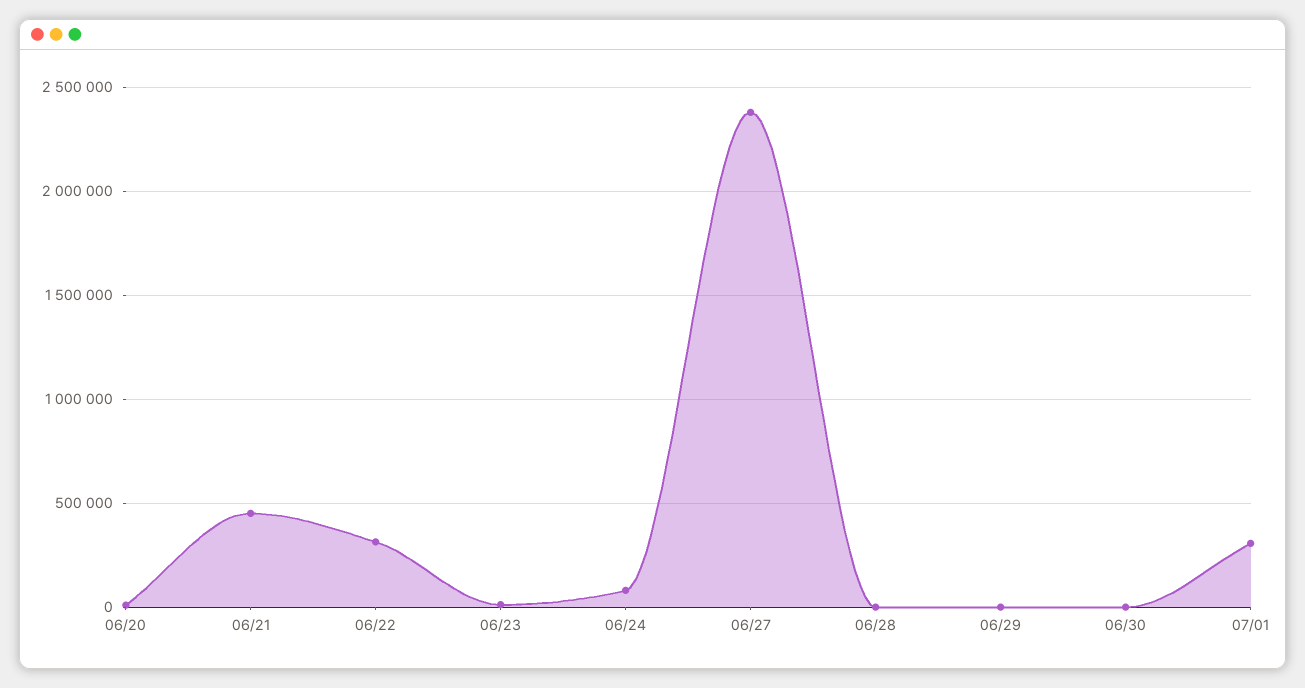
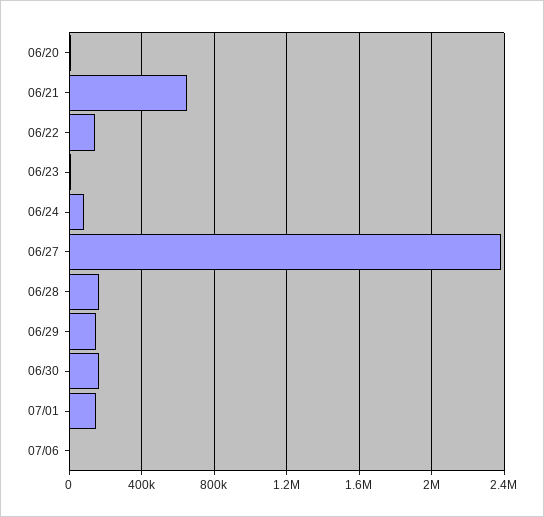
06/21: 450000 -> 650000
06/22: 300000 -> 150000
06/28: 0 -> 150000
06/29: 0 -> 150000
06/30: 0 -> 150000
07/01: 300000 -> 150000
07/06: none -> 0

